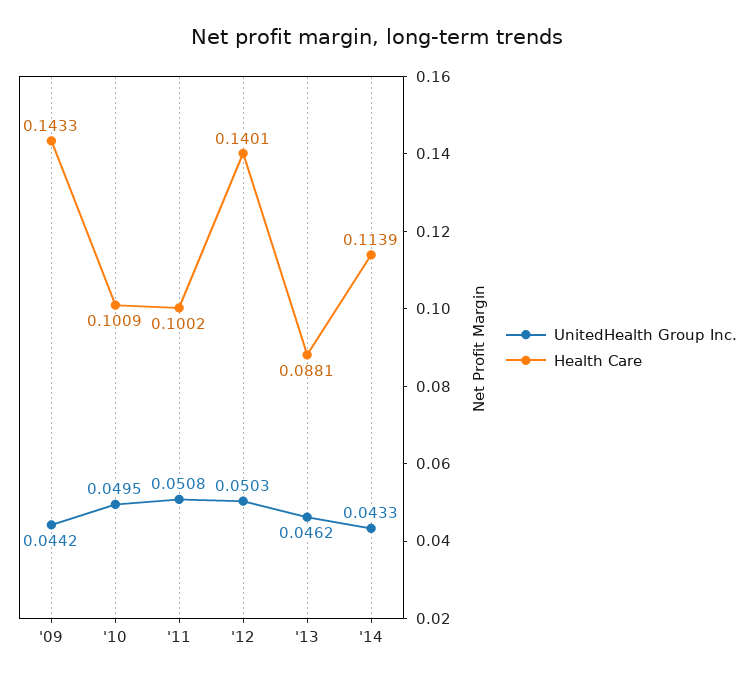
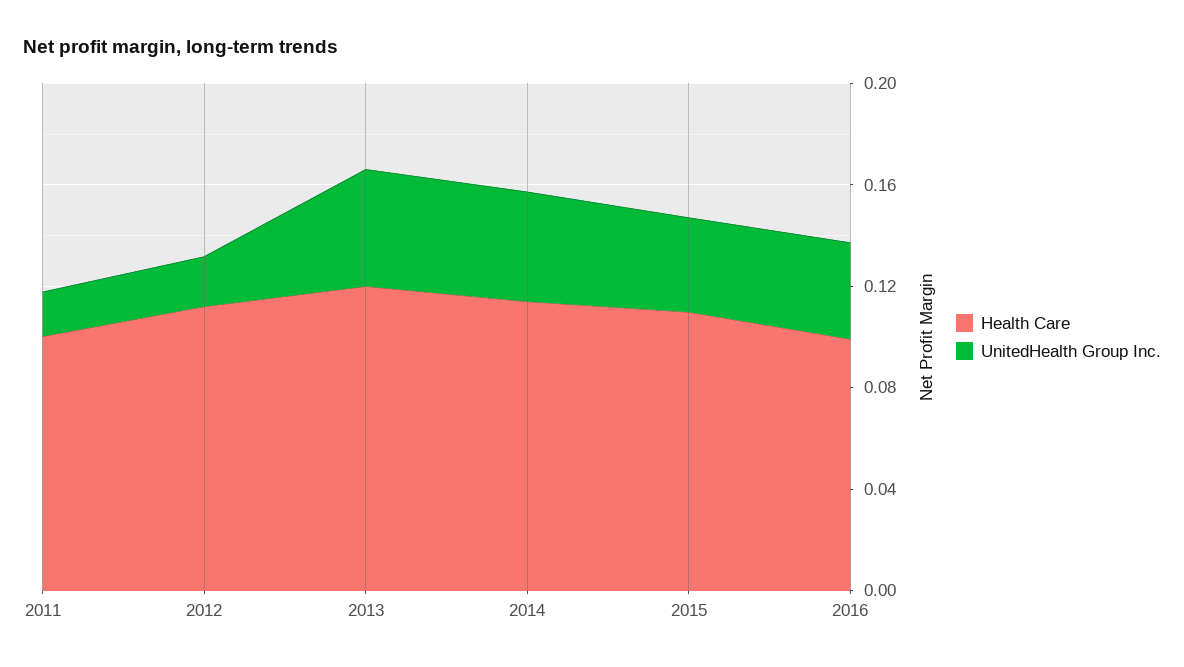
UnitedHealth Group Inc., '09: 0.0442 -> none
Health Care, '09: 0.1433 -> none
UnitedHealth Group Inc., '10: 0.0495 -> none
Health Care, '10: 0.1009 -> none
UnitedHealth Group Inc., '11: 0.0508 -> 0.02
UnitedHealth Group Inc., '12: 0.0503 -> 0.02
Health Care, '12: 0.1401 -> 0.11
Health Care, '13: 0.0881 -> 0.12
Health Care, 2015: none -> 0.11
UnitedHealth Group Inc., 2015: none -> 0.04
Health Care, 2016: none -> 0.1
UnitedHealth Group Inc., 2016: none -> 0.04

